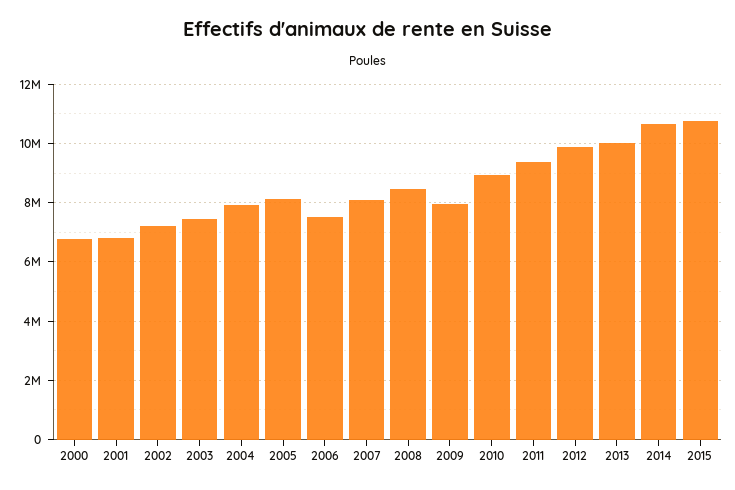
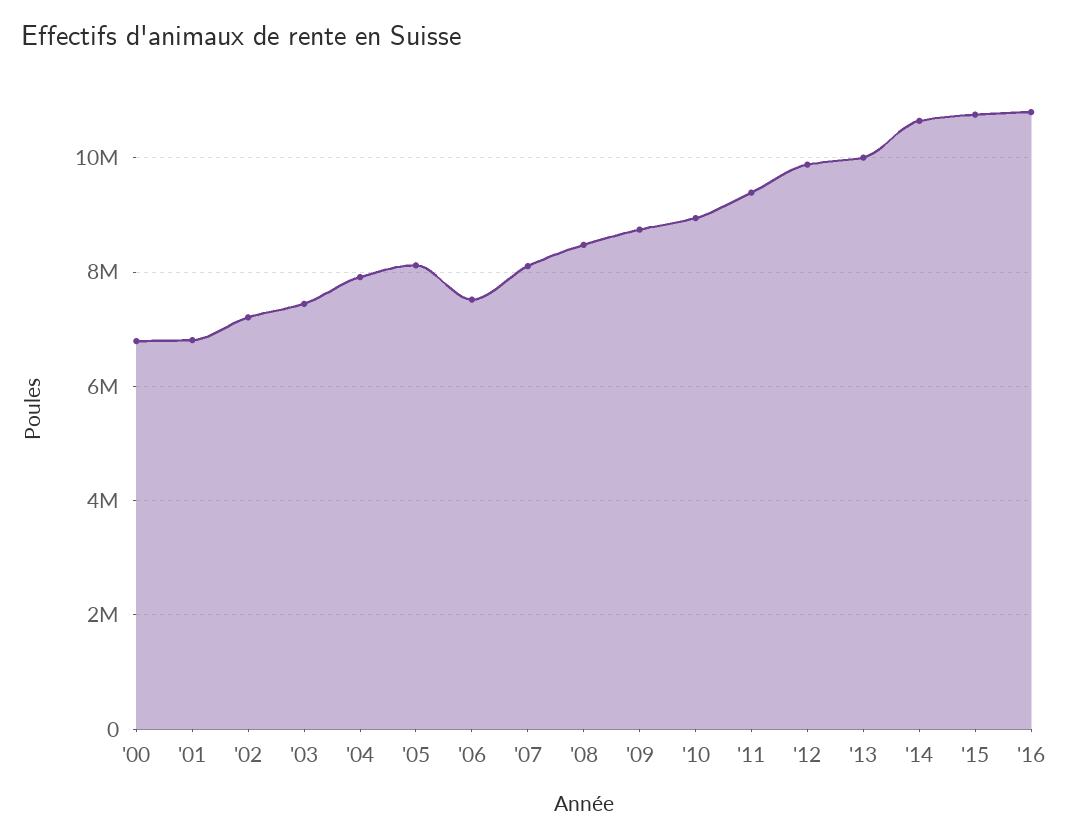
2009: 8000000 -> 8800000
'16: none -> 10800000

